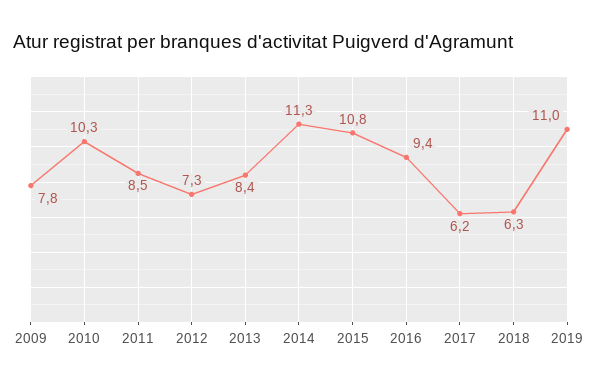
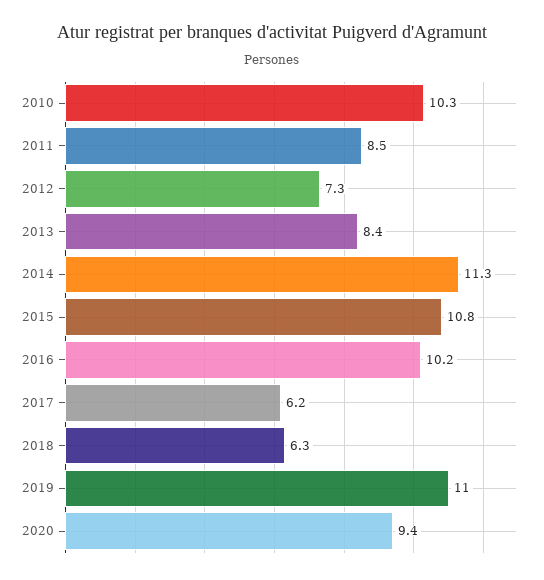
2009: 7.8 -> none
2016: 9.4 -> 10.2
2020: none -> 9.4

